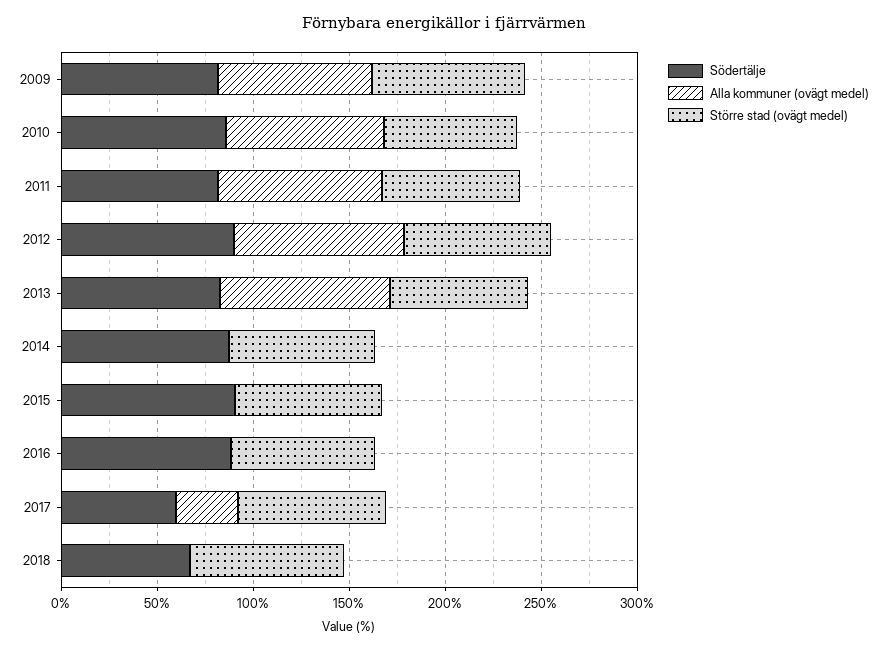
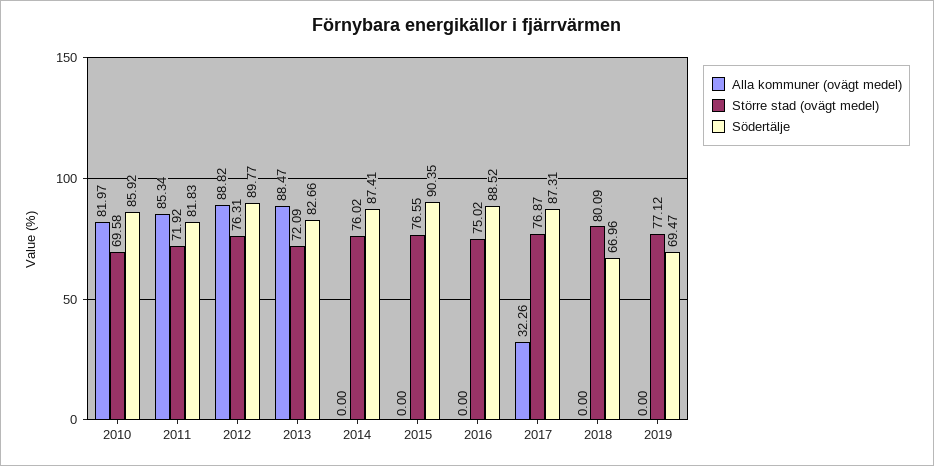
Södertälje, 2009: 80 -> none
Alla kommuner (ovägt medel), 2009: 80 -> none
Större stad (ovägt medel), 2009: 80 -> none
Södertälje, 2017: 60 -> 87.31
Alla kommuner (ovägt medel), 2019: none -> 0
Större stad (ovägt medel), 2019: none -> 77.12
Södertälje, 2019: none -> 69.47

